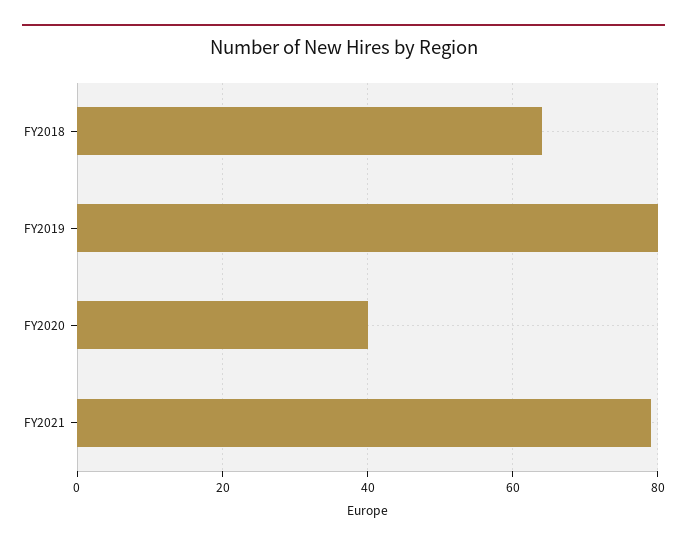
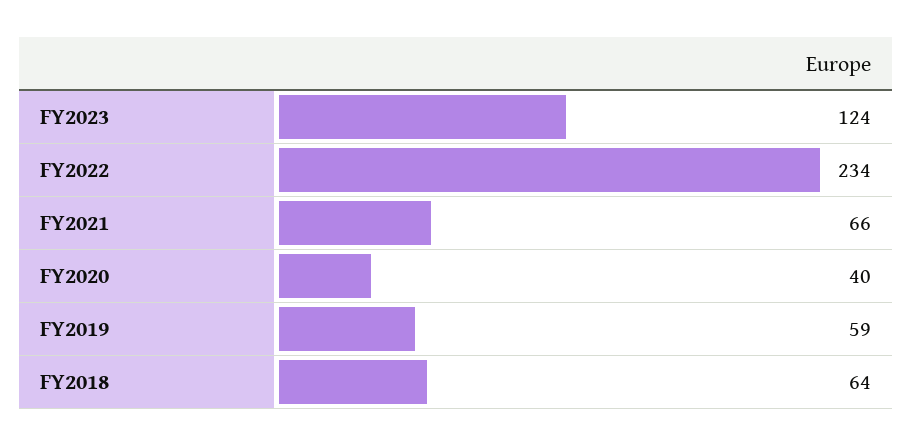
FY2019: 80 -> 59
FY2021: 80 -> 66
FY2023: none -> 124
FY2022: none -> 234

